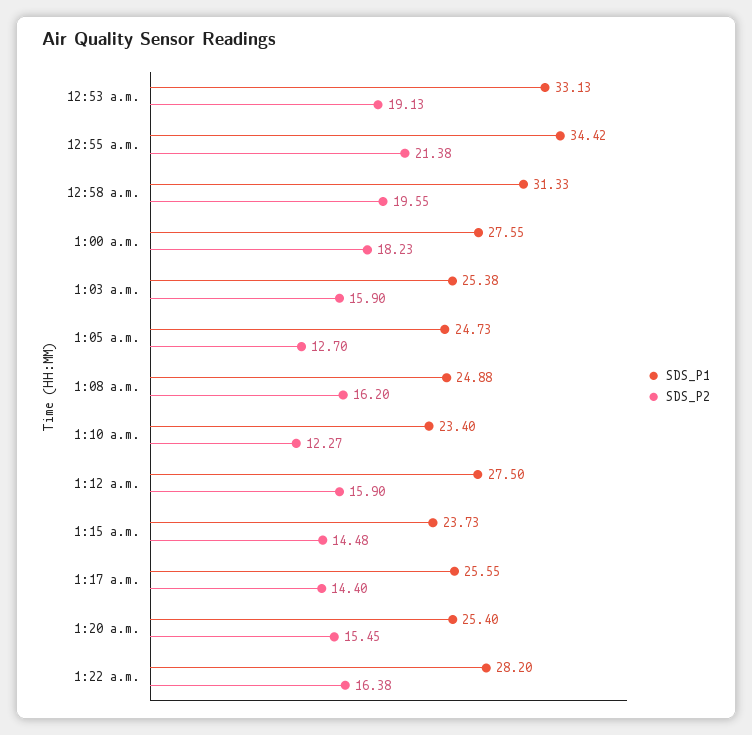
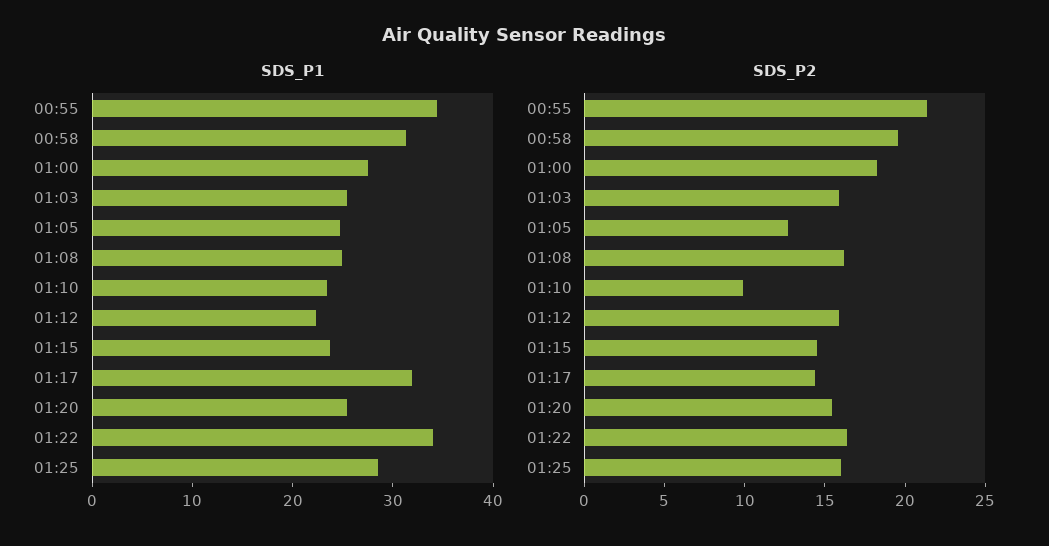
SDS_P1, 12:53 a.m.: 33.13 -> none
SDS_P2, 12:53 a.m.: 19.13 -> none
SDS_P2, 1:10 a.m.: 12.27 -> 10
SDS_P1, 1:12 a.m.: 27.5 -> 22
SDS_P1, 1:17 a.m.: 25.55 -> 32
SDS_P1, 1:22 a.m.: 28.2 -> 34
SDS_P1, 01:25: none -> 28
SDS_P2, 01:25: none -> 16

